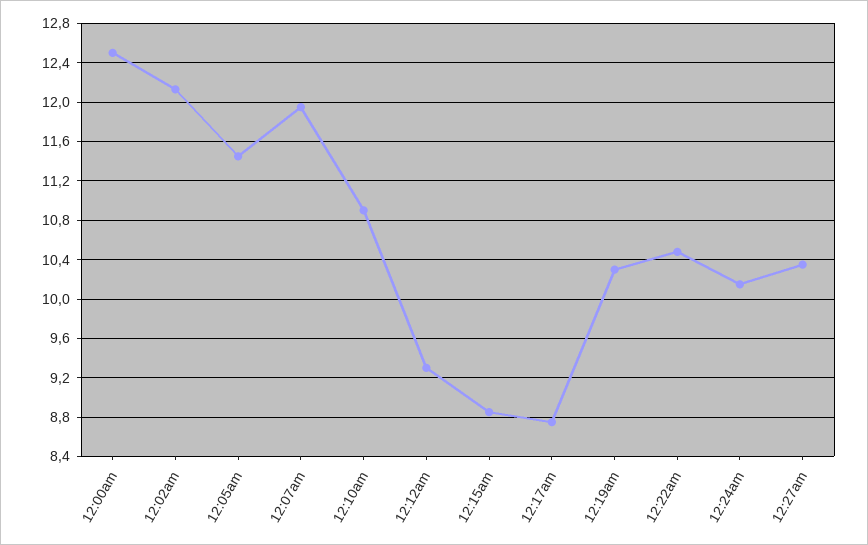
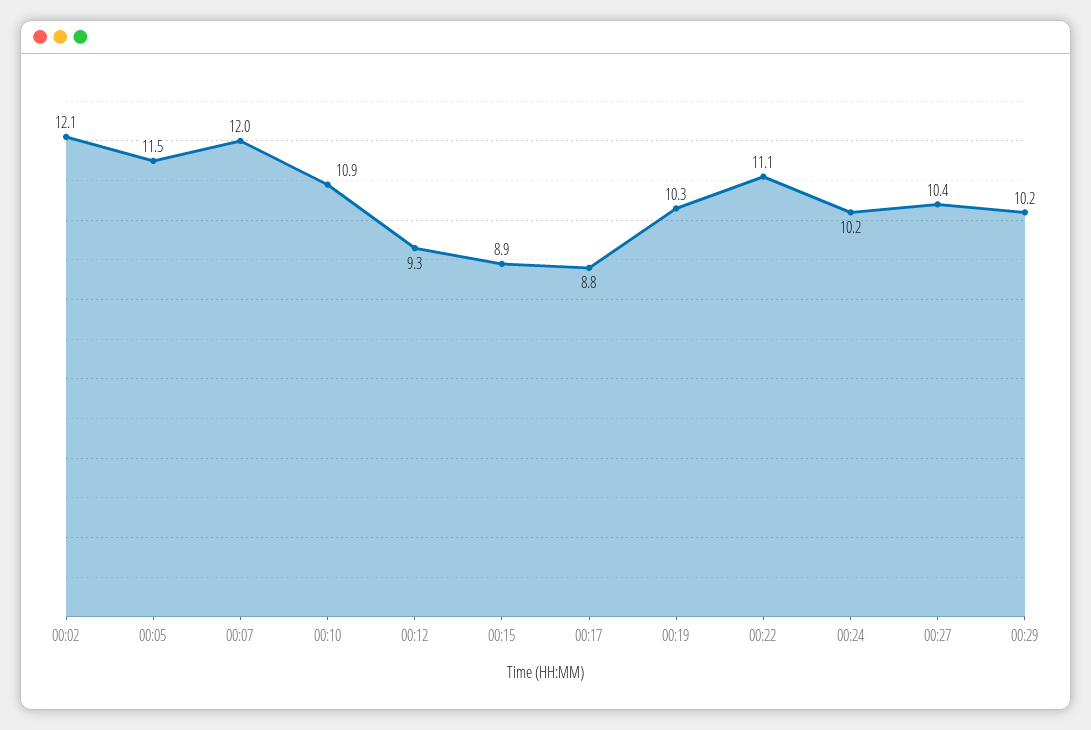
12:00am: 12.5 -> none
12:22am: 10.5 -> 11.1
00:29: none -> 10.2

